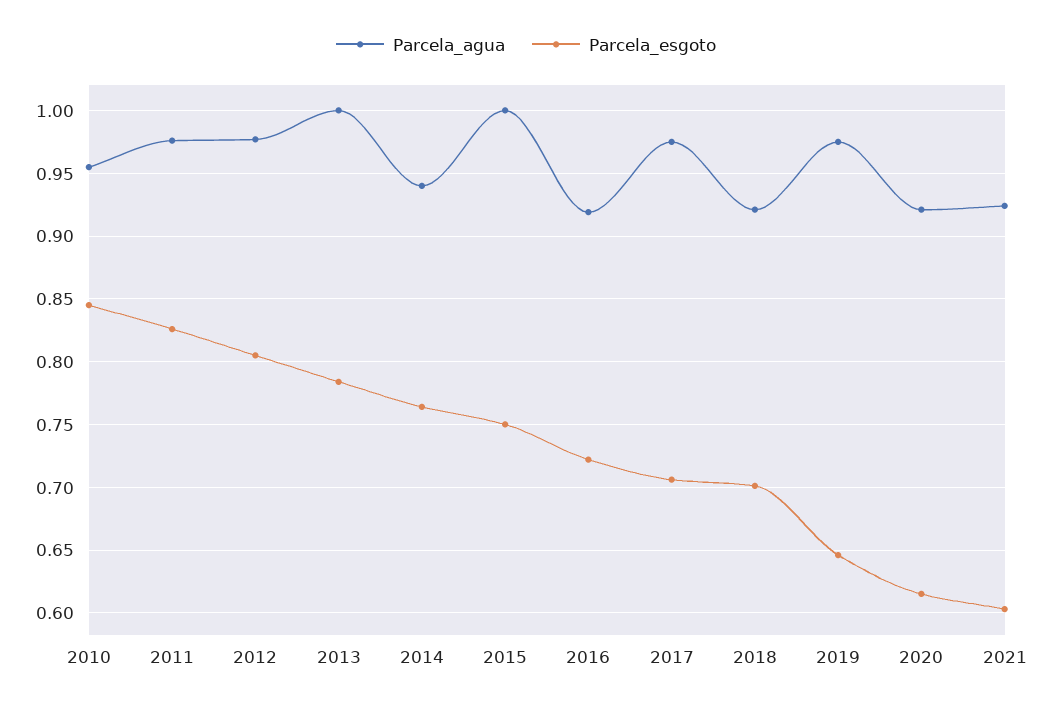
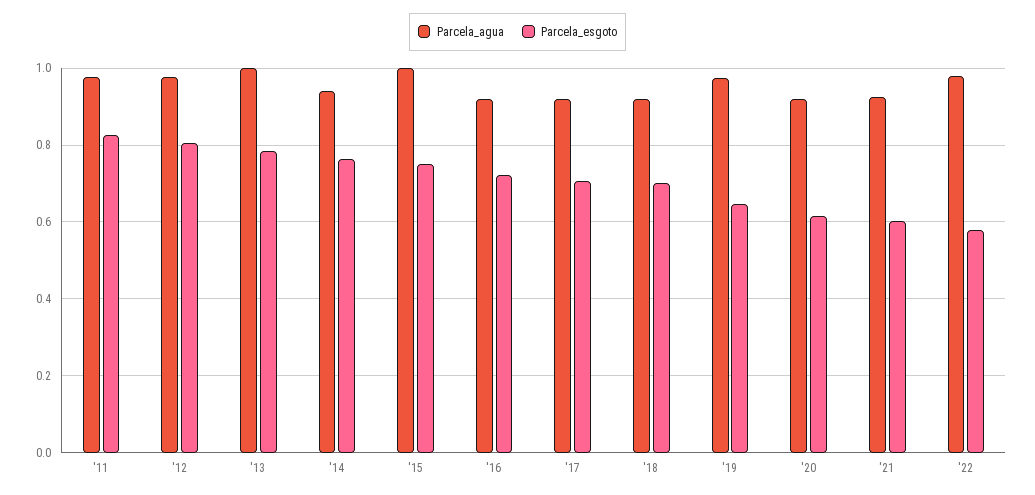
Parcela_agua, 2010: 0.955 -> none
Parcela_esgoto, 2010: 0.845 -> none
Parcela_agua, 2017: 0.975 -> 0.92
Parcela_agua, '22: none -> 0.98
Parcela_esgoto, '22: none -> 0.58

